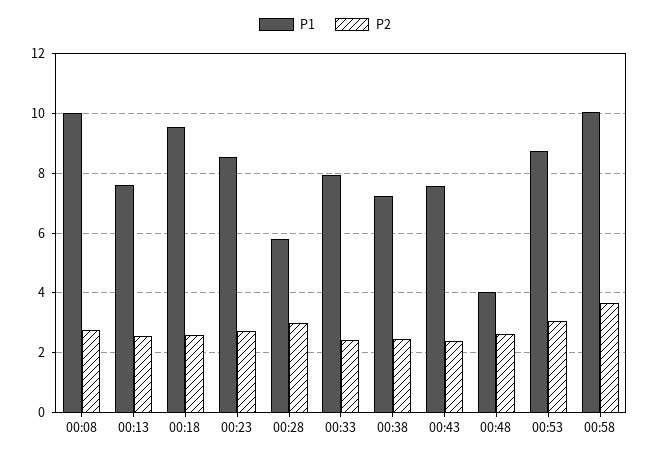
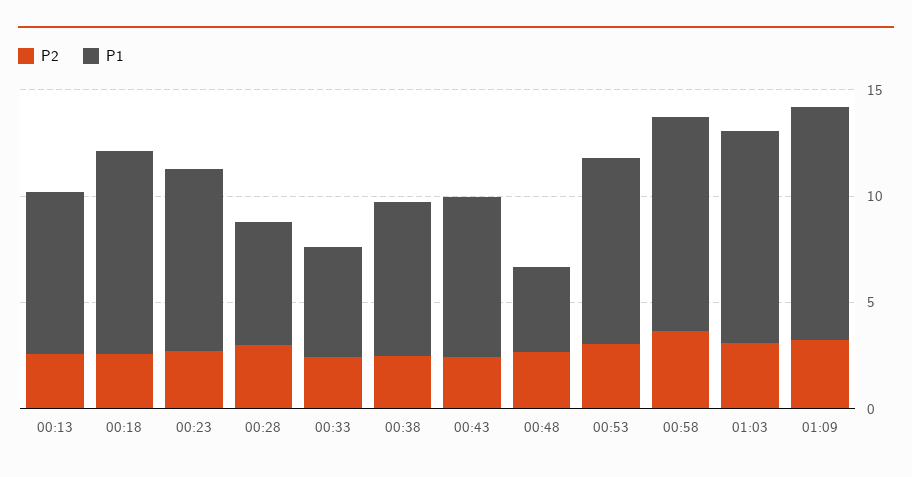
P1, 00:08: 10 -> none
P2, 00:08: 2.75 -> none
P1, 00:33: 8 -> 5
P2, 01:03: none -> 3
P1, 01:03: none -> 10
P2, 01:09: none -> 3
P1, 01:09: none -> 11

